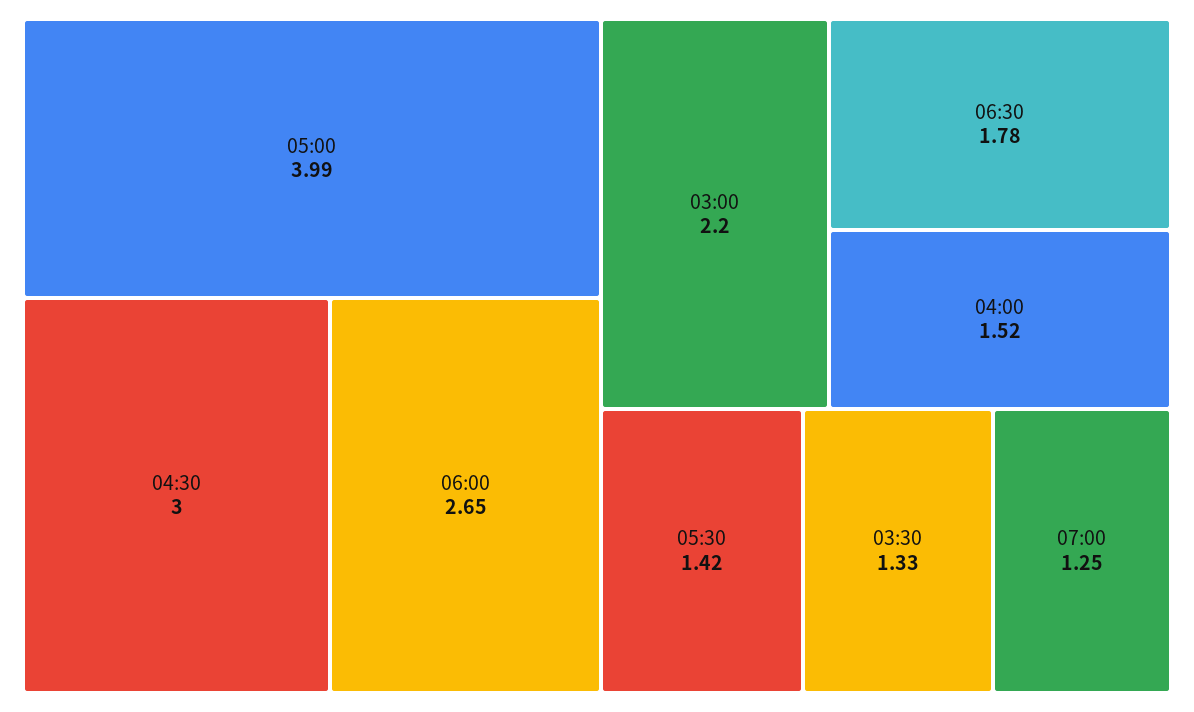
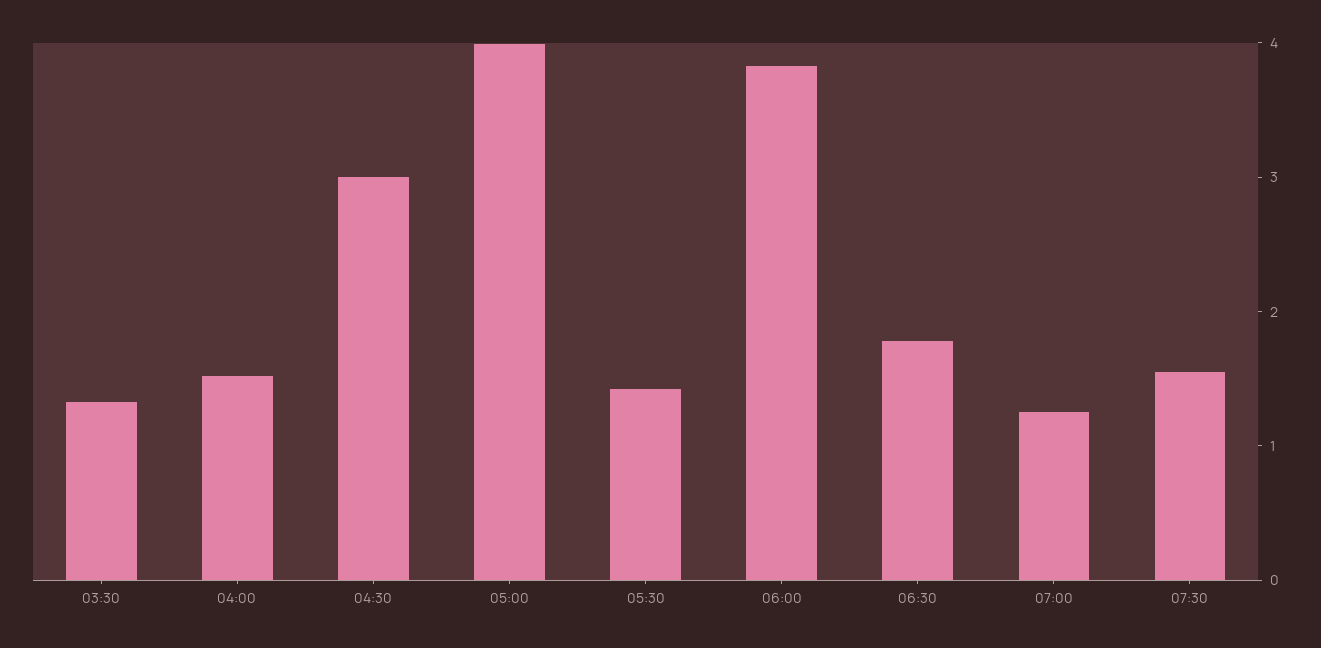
06:00: 2.65 -> 3.8
03:00: 2.2 -> none
07:30: none -> 1.6

